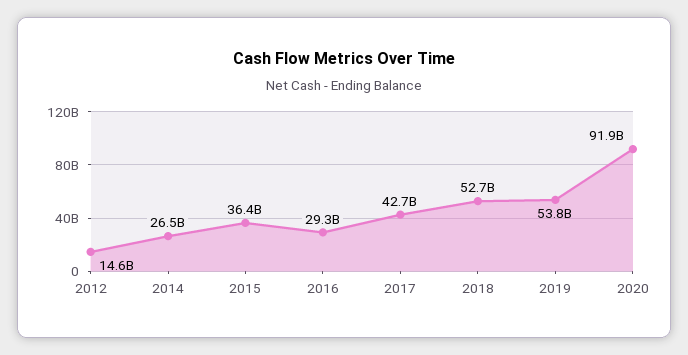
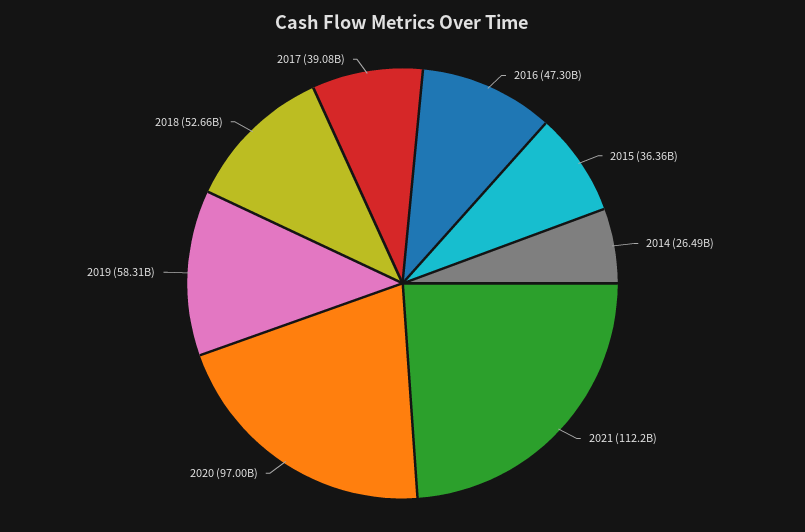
2012: 14600000000 -> none
2016: 29300000000 -> 47300000000
2017: 42700000000 -> 39080000000
2019: 53800000000 -> 58310000000
2020: 91900000000 -> 97000000000
2021: none -> 112200000000

